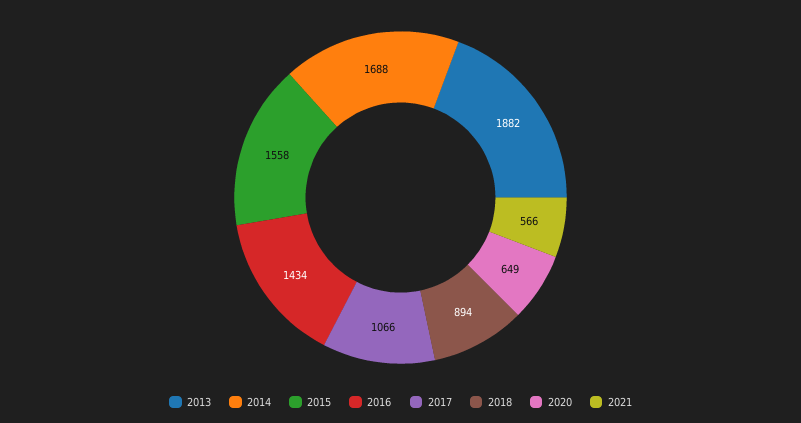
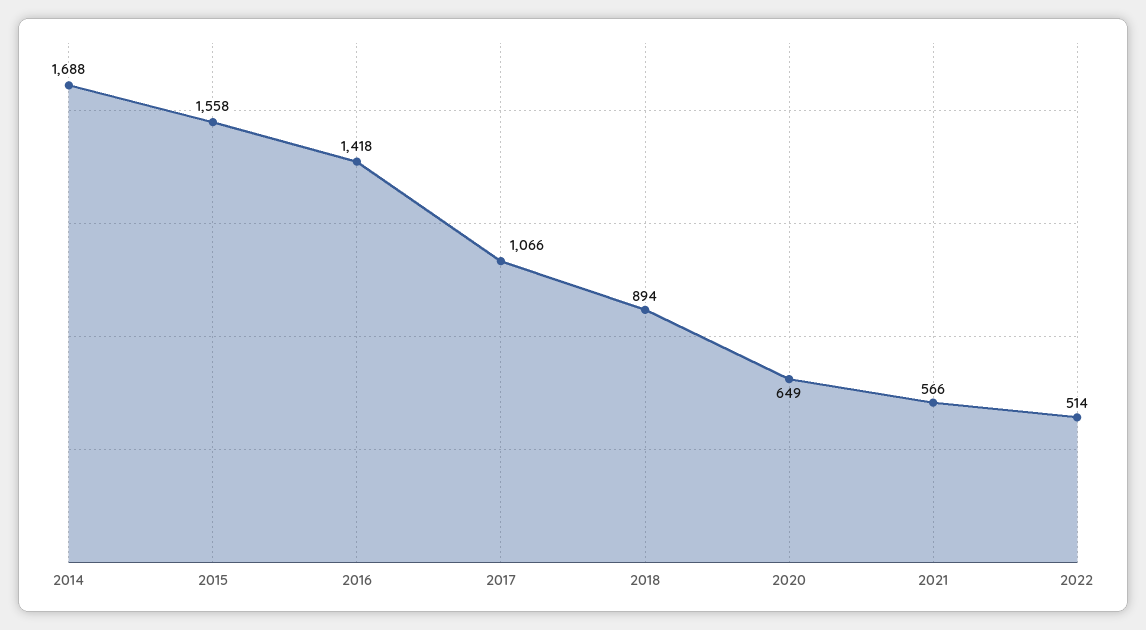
2013: 1882 -> none
2016: 1434 -> 1418
2022: none -> 514

